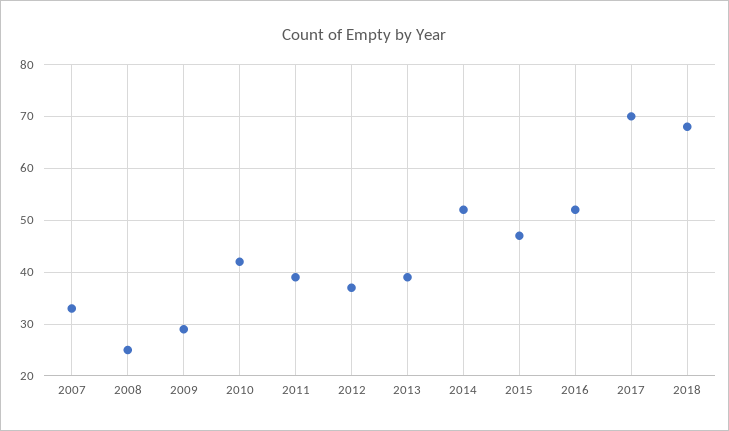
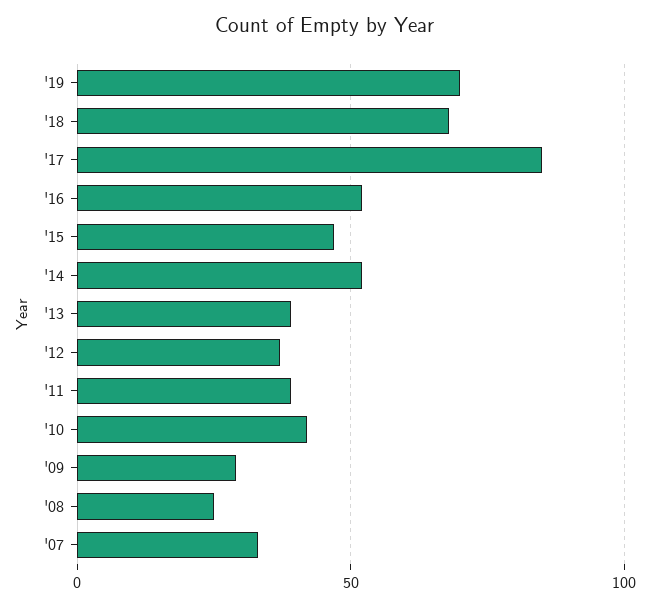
2017: 70 -> 85
'19: none -> 70

